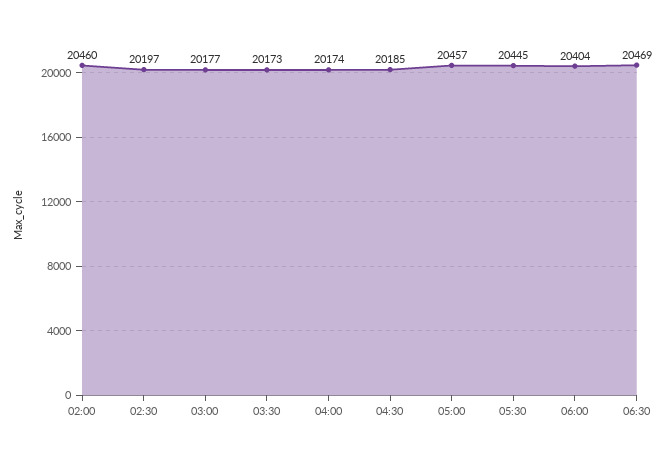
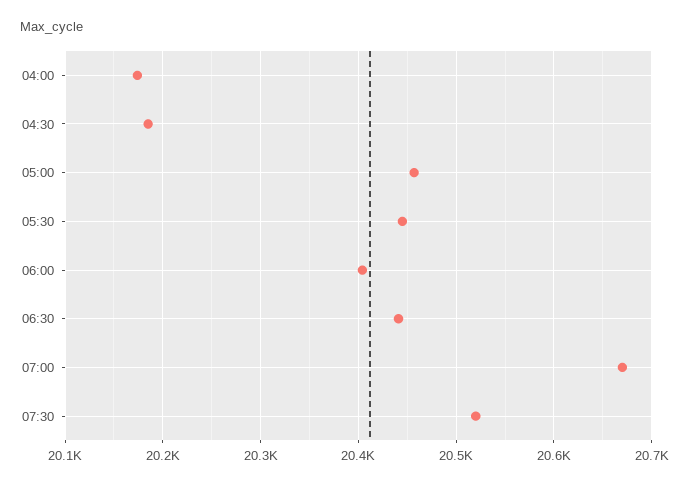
02:00: 20460 -> none
02:30: 20197 -> none
03:00: 20177 -> none
03:30: 20173 -> none
06:30: 20469 -> 20440
07:00: none -> 20670
07:30: none -> 20520

